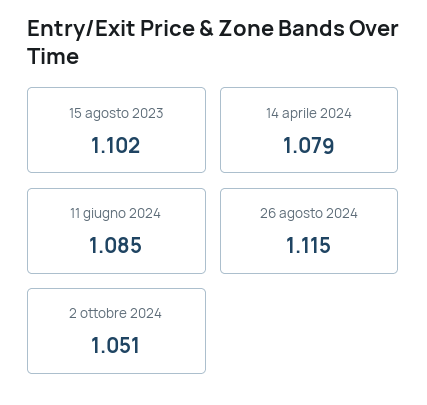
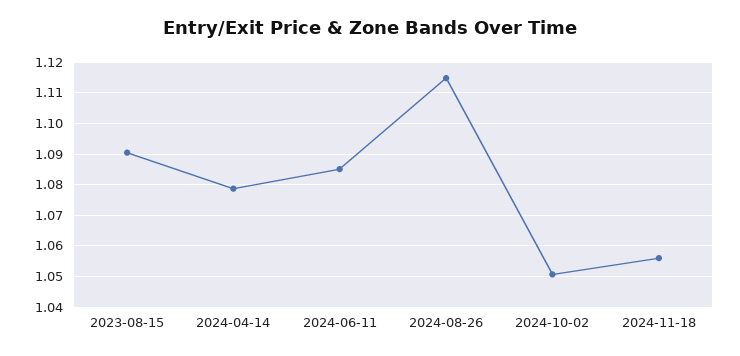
15 agosto 2023: 1.102 -> 1.09
2024-11-18: none -> 1.056

